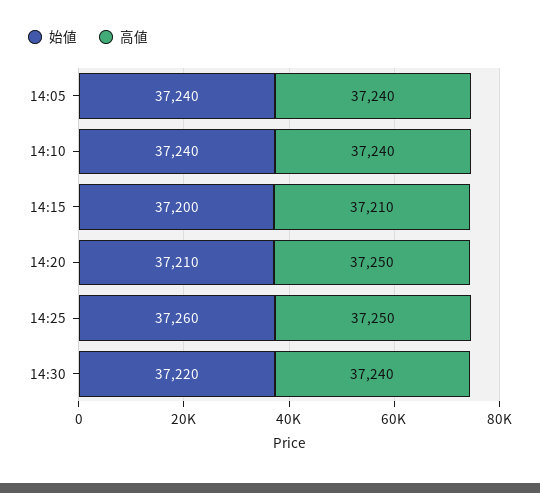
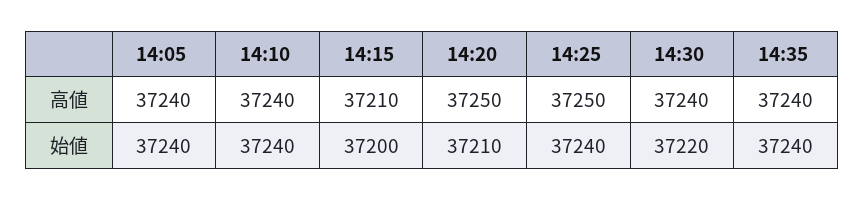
始値, 14:25: 37260 -> 37240
高値, 14:35: none -> 37240
始値, 14:35: none -> 37240

